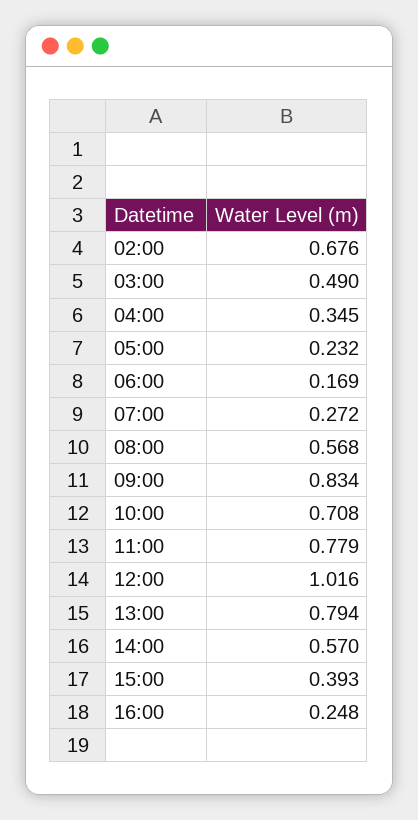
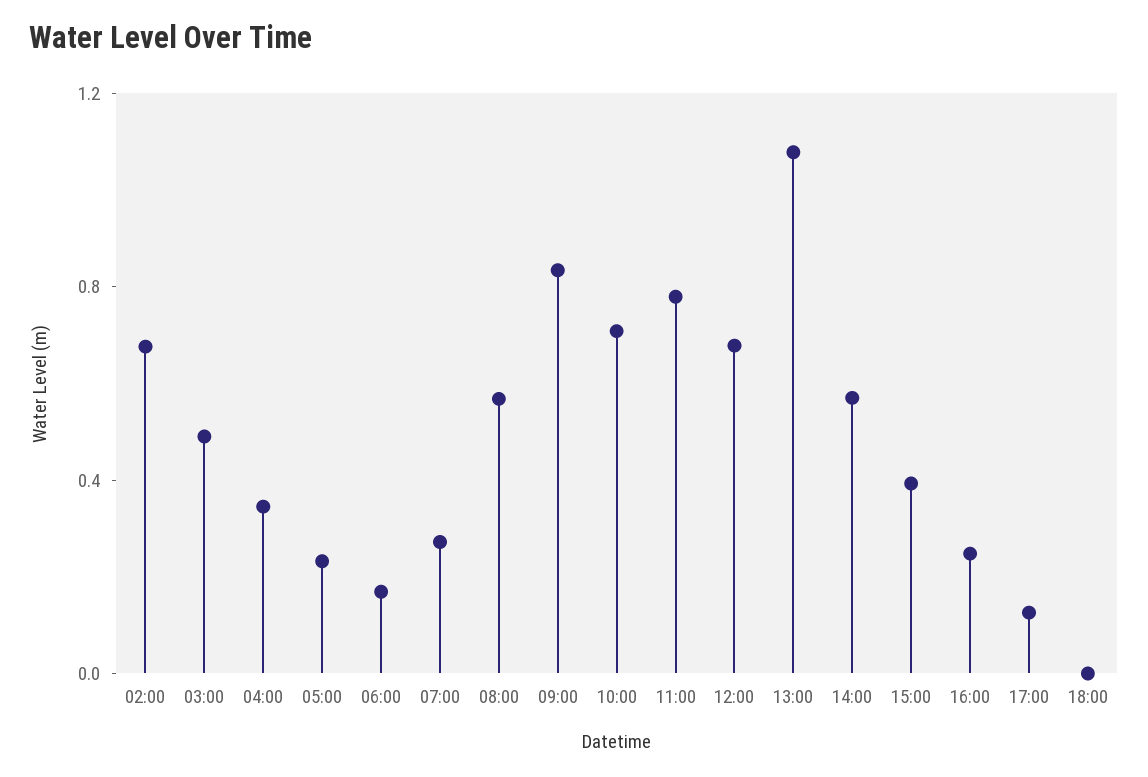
12:00: 1.016 -> 0.7
13:00: 0.794 -> 1.1
17:00: none -> 0.1
18:00: none -> 0

